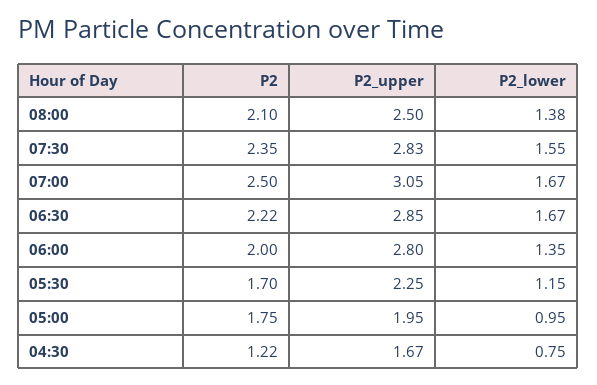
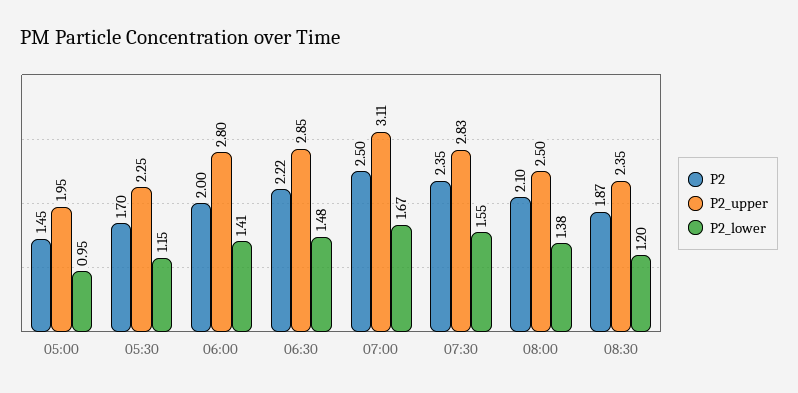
P2_upper, 07:00: 3.05 -> 3.11
P2_lower, 06:30: 1.67 -> 1.48
P2_lower, 06:00: 1.35 -> 1.41
P2, 05:00: 1.75 -> 1.45
P2, 04:30: 1.22 -> none
P2_upper, 04:30: 1.67 -> none
P2_lower, 04:30: 0.75 -> none
P2, 08:30: none -> 1.87
P2_upper, 08:30: none -> 2.35
P2_lower, 08:30: none -> 1.2

